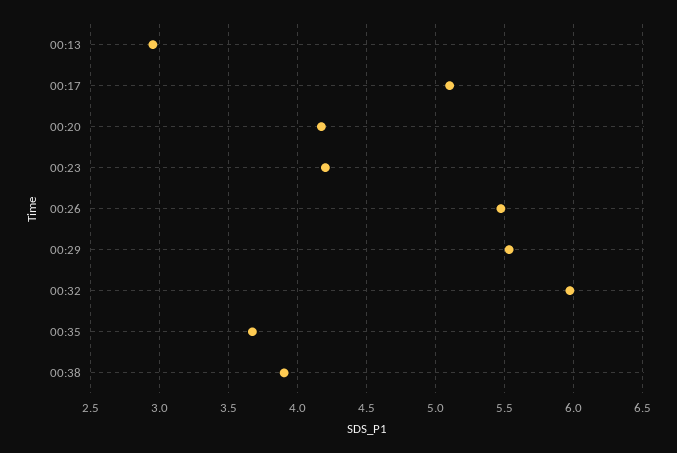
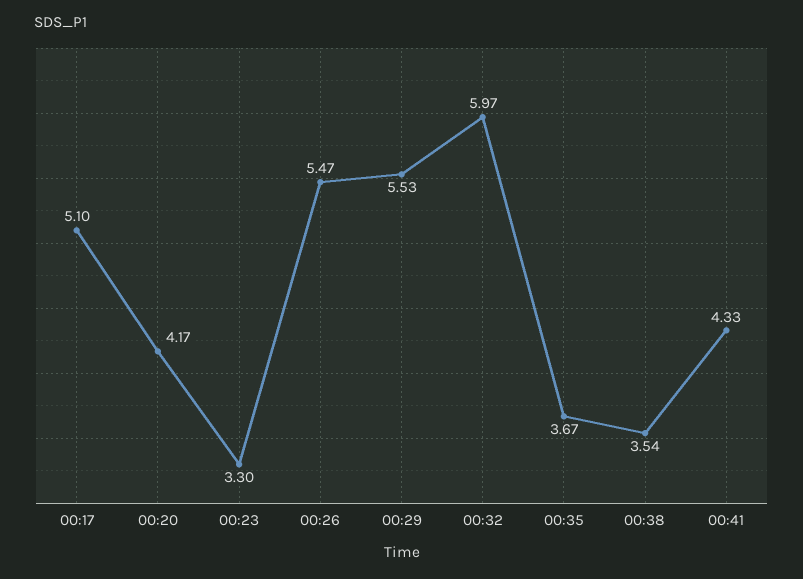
00:13: 2.95 -> none
00:23: 4.2 -> 3.3
00:38: 3.9 -> 3.54
00:41: none -> 4.33

